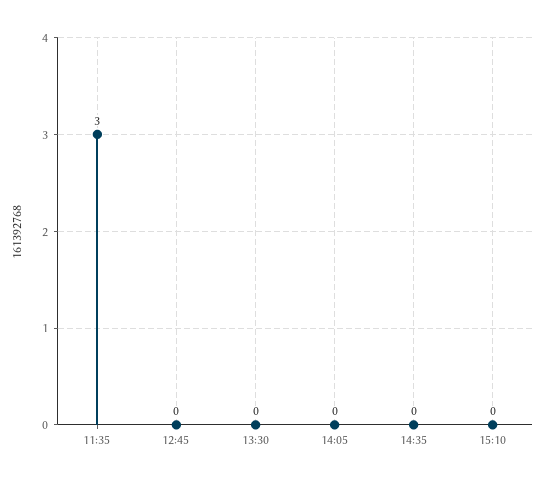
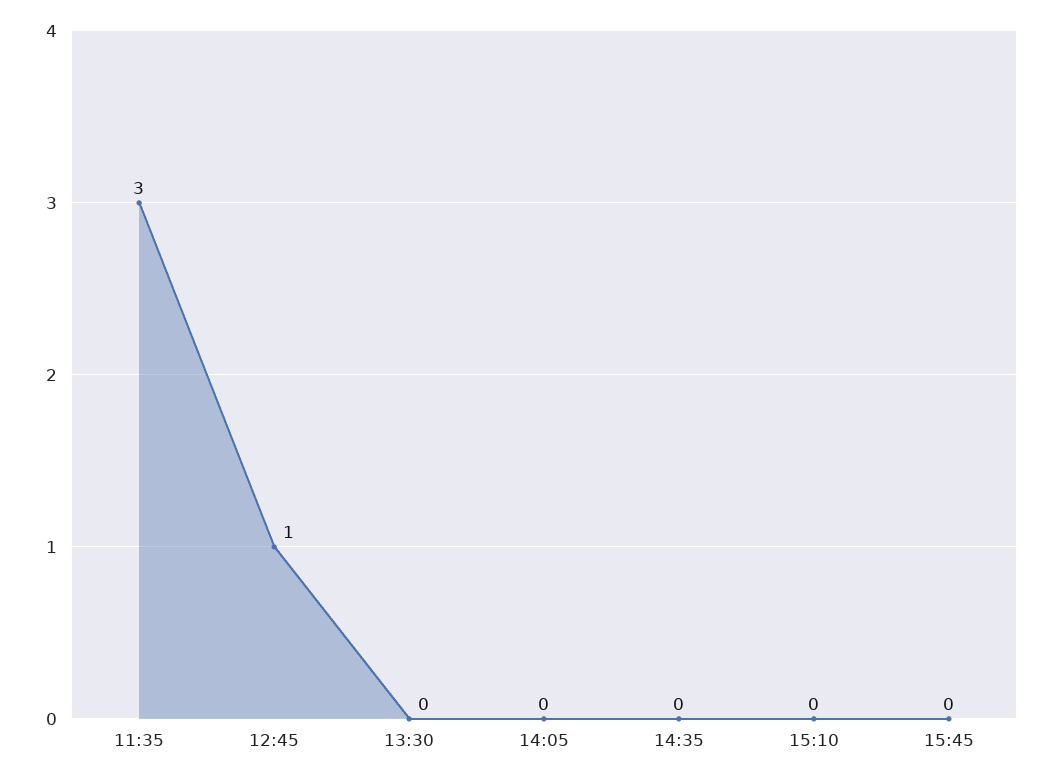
12:45: 0 -> 1
15:45: none -> 0

